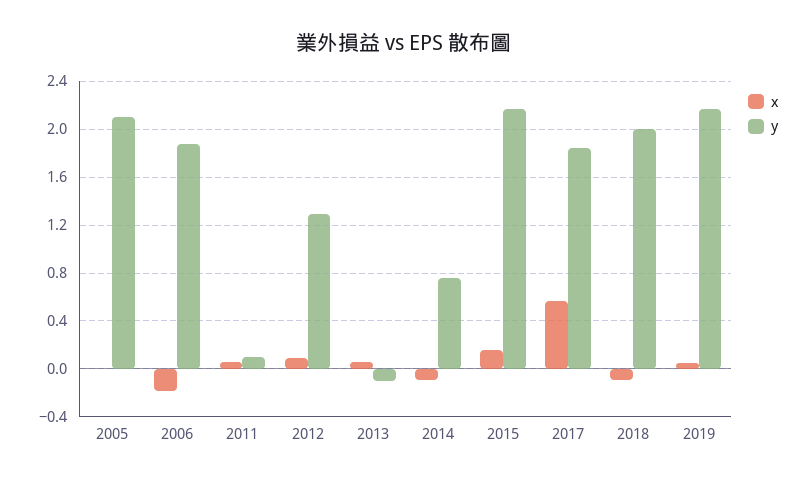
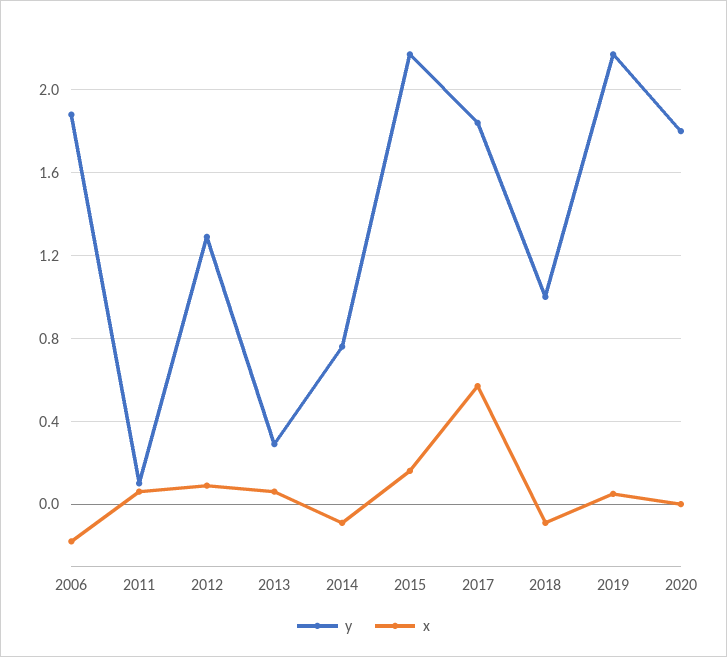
x, 2005: 0 -> none
y, 2005: 2.1 -> none
y, 2013: -0.1 -> 0.3
y, 2018: 2 -> 1
y, 2020: none -> 1.8
x, 2020: none -> 0

